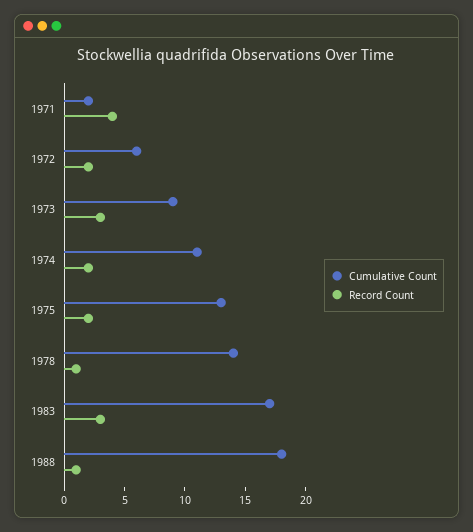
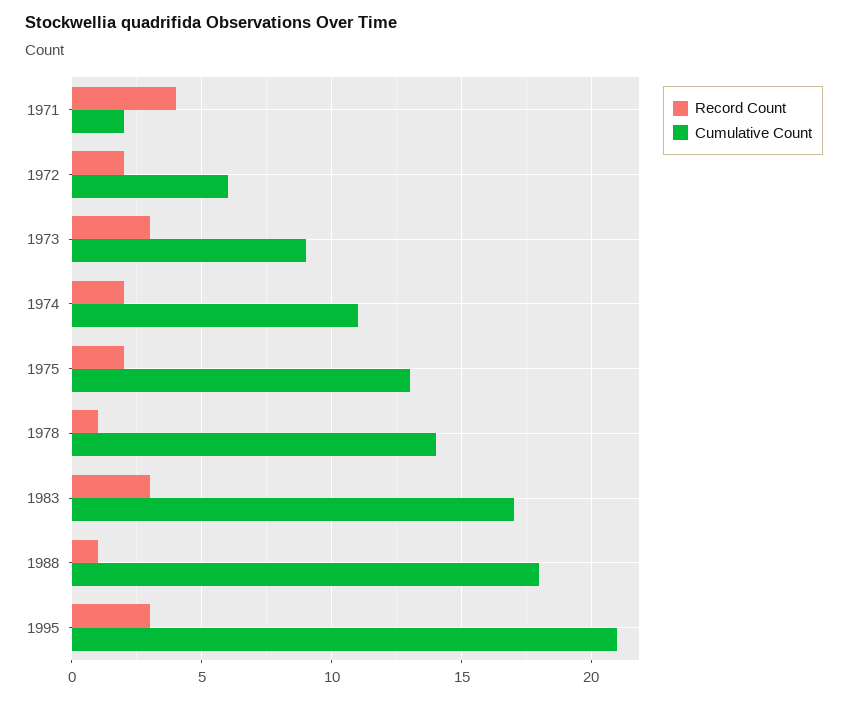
Record Count, 1995: none -> 3
Cumulative Count, 1995: none -> 21

